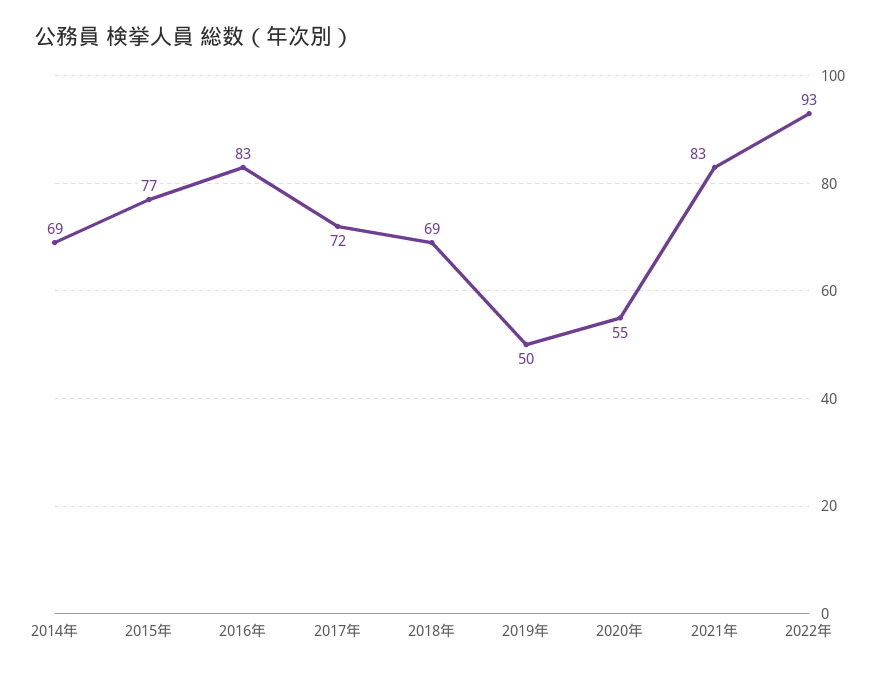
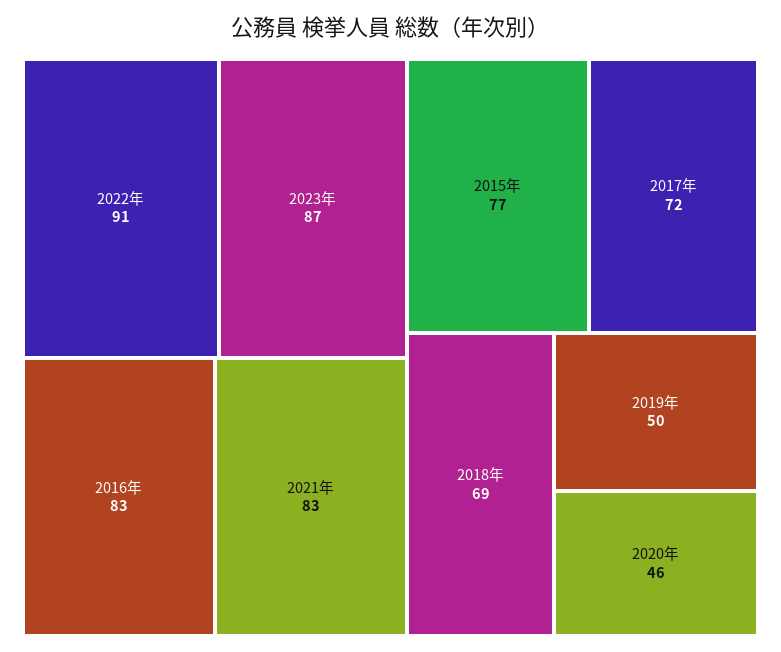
2014年: 69 -> none
2020年: 55 -> 46
2022年: 93 -> 91
2023年: none -> 87

